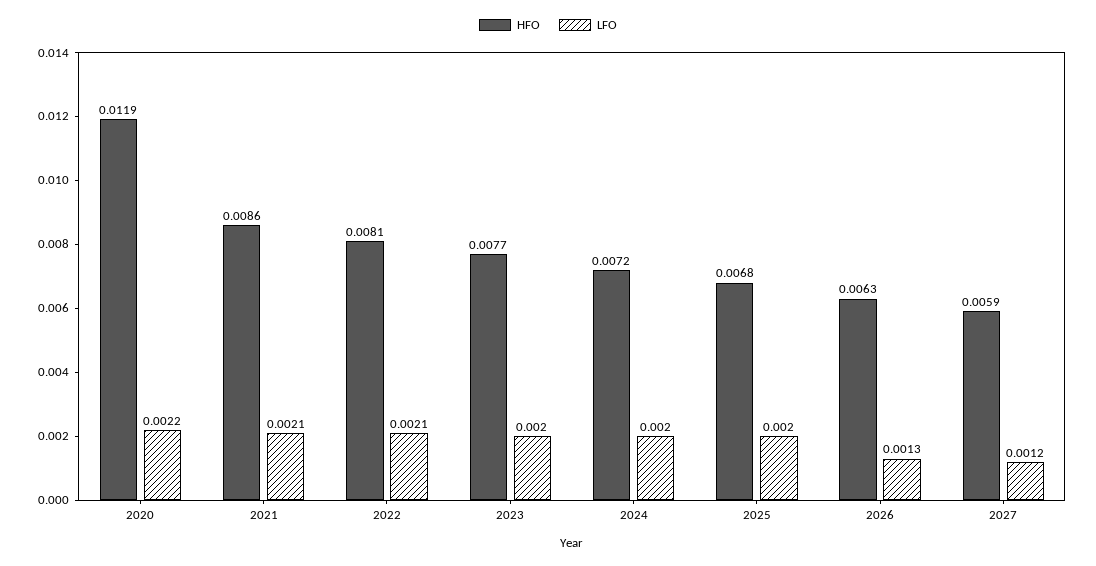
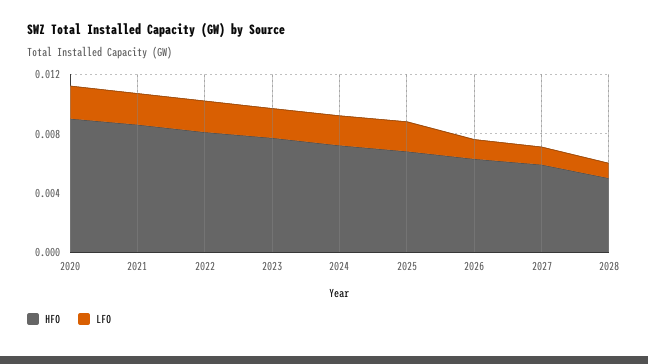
HFO, 2020: 0.0119 -> 0.009
HFO, 2028: none -> 0.005
LFO, 2028: none -> 0.001

